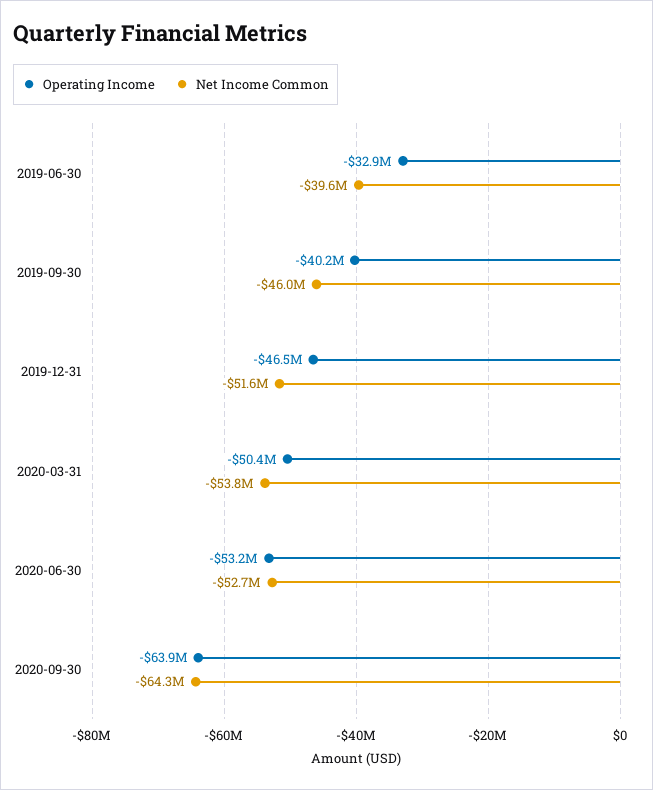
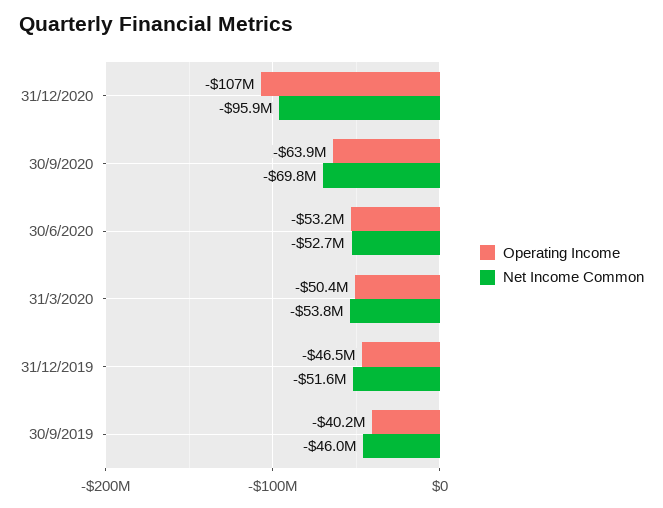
Operating Income, 2019-06-30: -32900000 -> none
Net Income Common, 2019-06-30: -39600000 -> none
Net Income Common, 2020-09-30: -64300000 -> -69800000
Operating Income, 31/12/2020: none -> -107000000
Net Income Common, 31/12/2020: none -> -95900000

